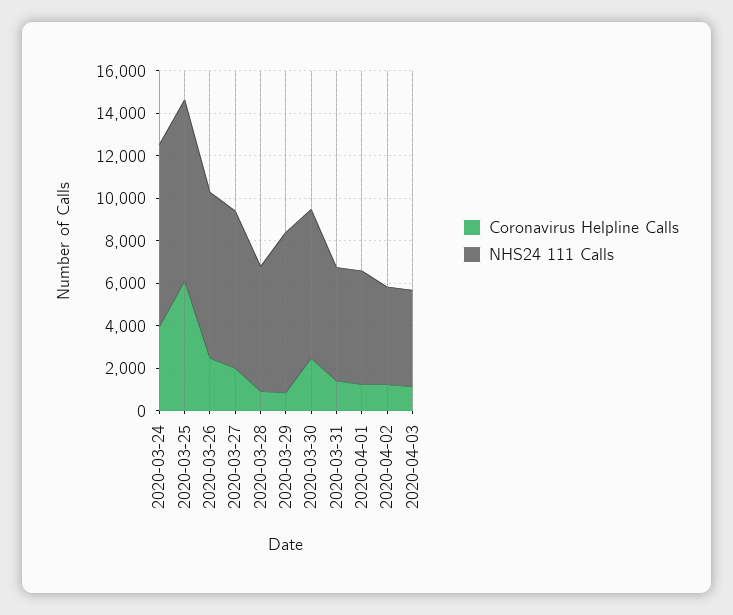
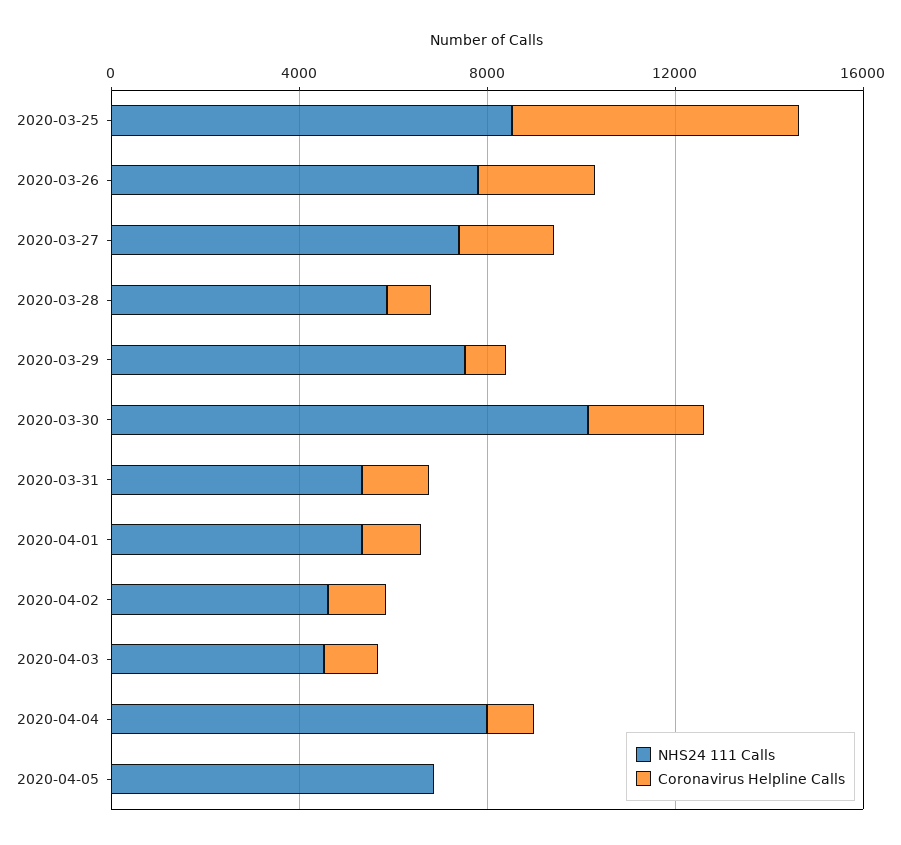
Coronavirus Helpline Calls, 2020-03-24: 4000 -> none
NHS24 111 Calls, 2020-03-24: 8500 -> none
NHS24 111 Calls, 2020-03-30: 7000 -> 10000
NHS24 111 Calls, 2020-04-04: none -> 8000
Coronavirus Helpline Calls, 2020-04-04: none -> 1000
NHS24 111 Calls, 2020-04-05: none -> 7000
Coronavirus Helpline Calls, 2020-04-05: none -> 0

